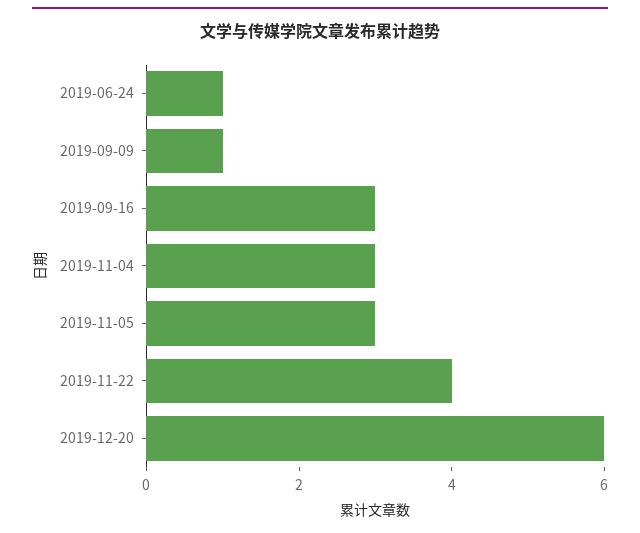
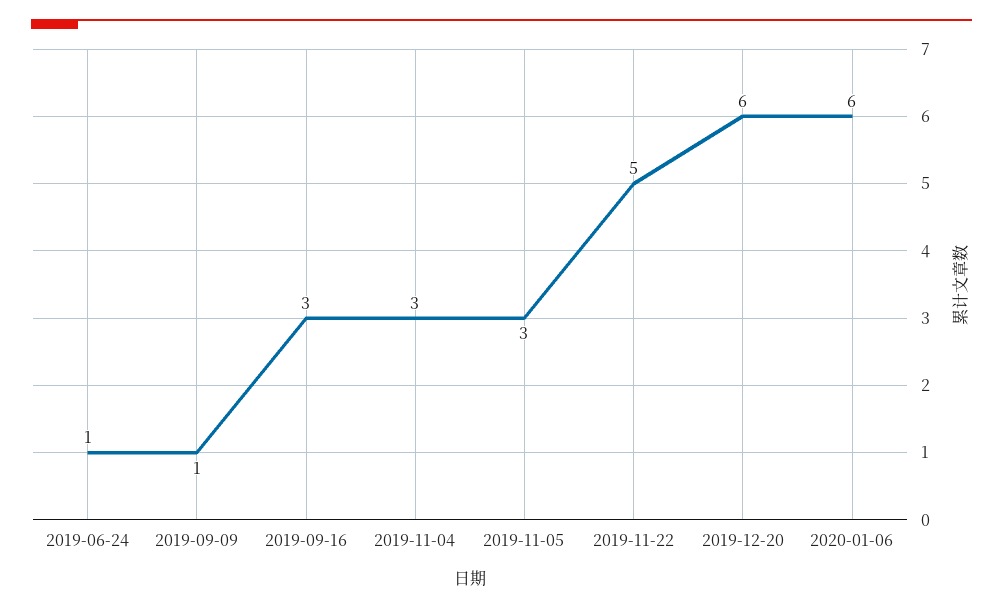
2019-11-22: 4 -> 5
2020-01-06: none -> 6

